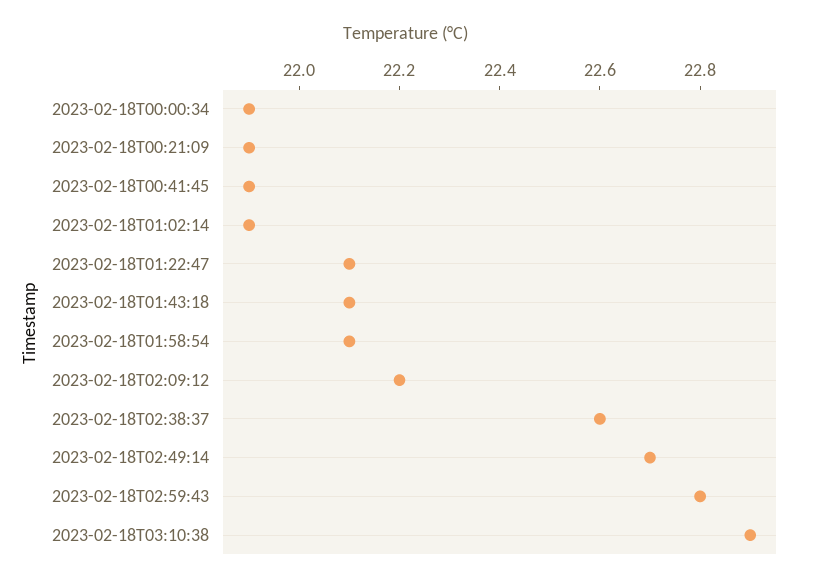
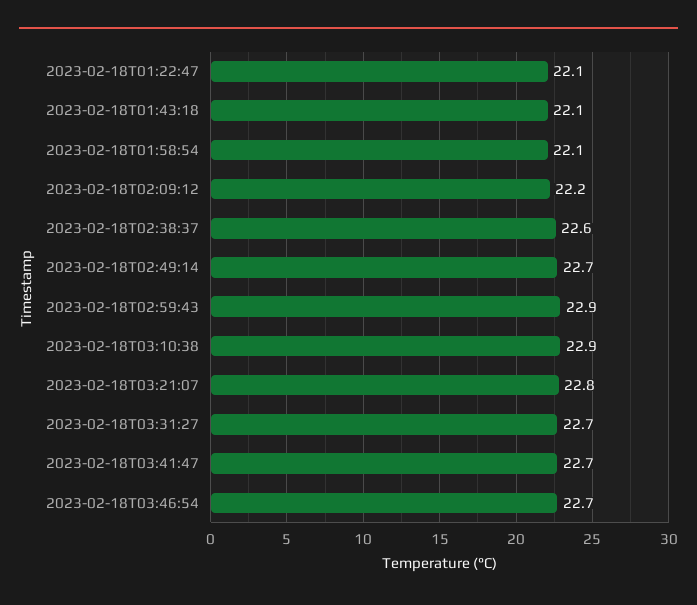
2023-02-18T00:00:34: 21.9 -> none
2023-02-18T00:21:09: 21.9 -> none
2023-02-18T00:41:45: 21.9 -> none
2023-02-18T01:02:14: 21.9 -> none
2023-02-18T02:59:43: 22.8 -> 22.9
2023-02-18T03:21:07: none -> 22.8
2023-02-18T03:31:27: none -> 22.7
2023-02-18T03:41:47: none -> 22.7
2023-02-18T03:46:54: none -> 22.7

